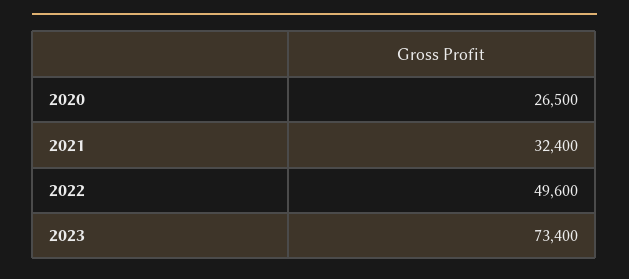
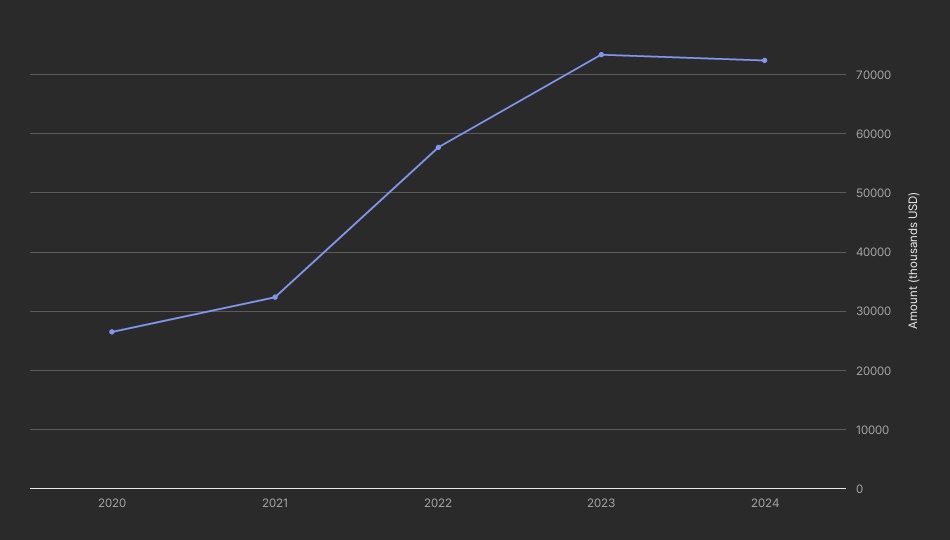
2022: 49600 -> 58000
2024: none -> 72000

